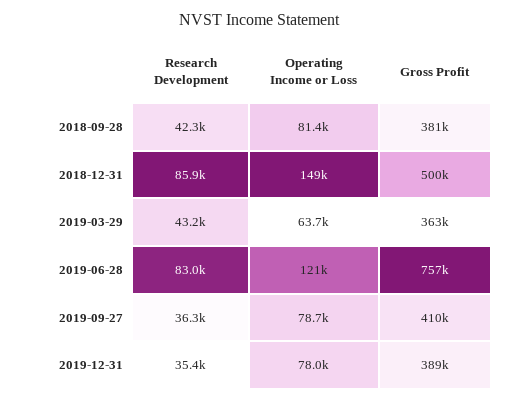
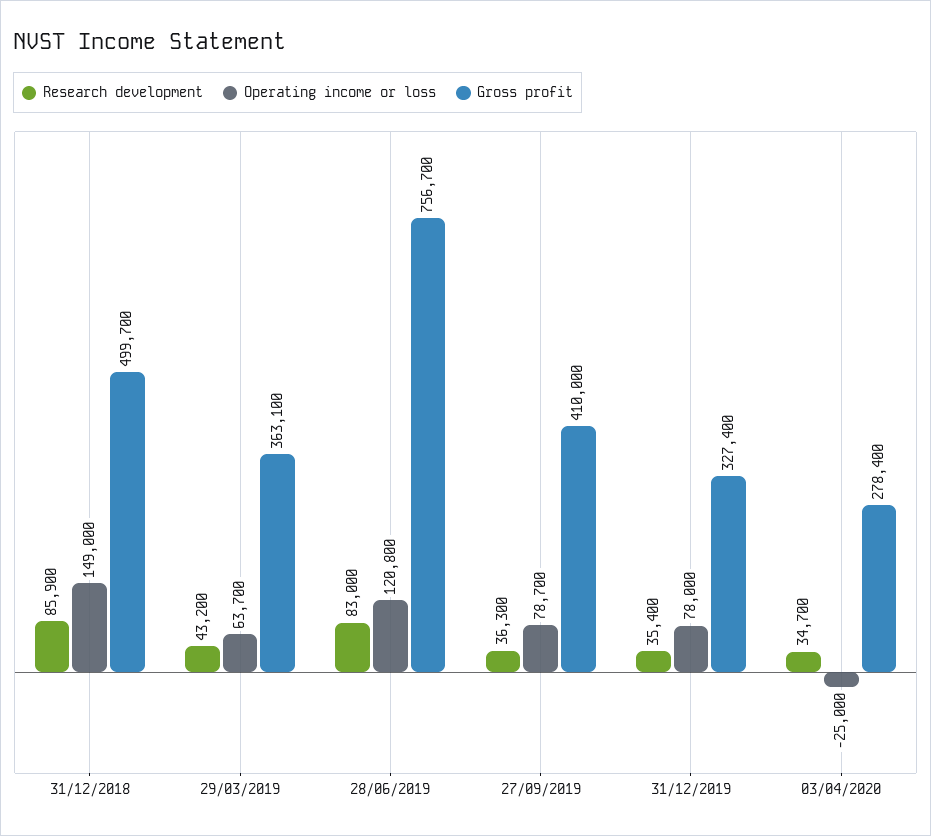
Research Development, 2018-09-28: 42300 -> none
Operating Income or Loss, 2018-09-28: 81400 -> none
Gross Profit, 2018-09-28: 381000 -> none
Gross Profit, 2019-12-31: 389000 -> 327400
Research Development, 03/04/2020: none -> 34700
Operating Income or Loss, 03/04/2020: none -> -25000
Gross Profit, 03/04/2020: none -> 278400

